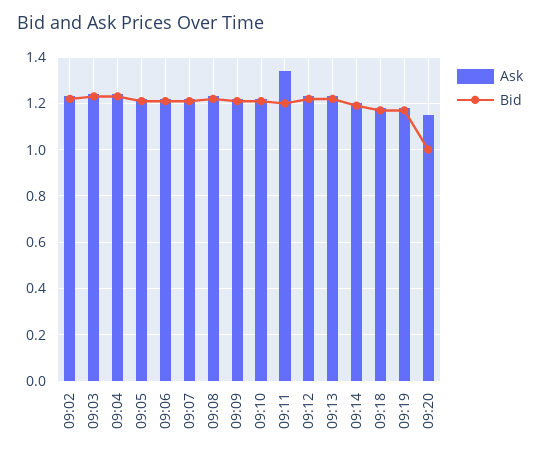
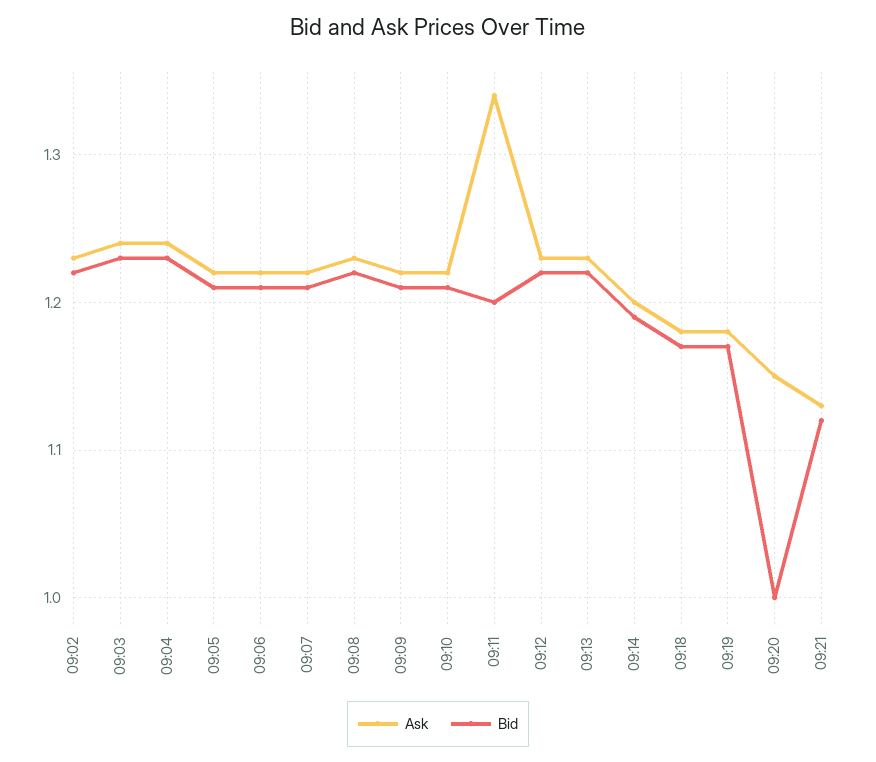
Ask, 09:21: none -> 1.13
Bid, 09:21: none -> 1.12

